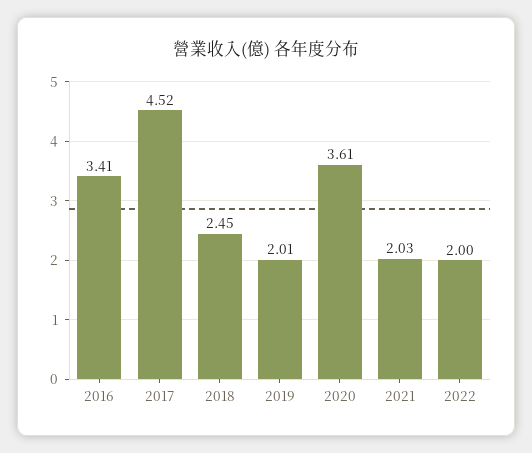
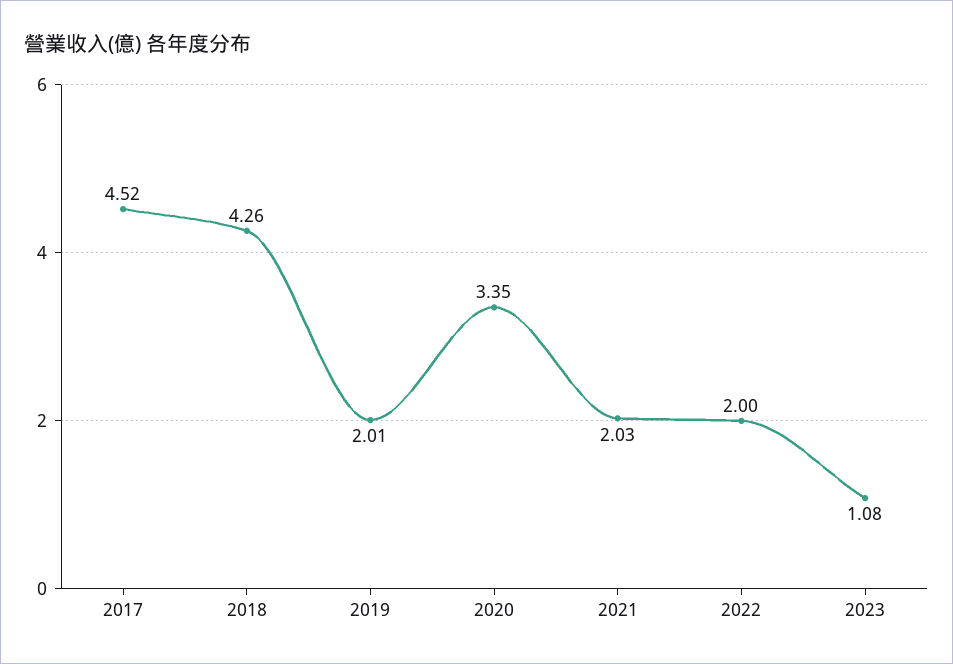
2016: 3.41 -> none
2018: 2.45 -> 4.26
2020: 3.61 -> 3.35
2023: none -> 1.08

